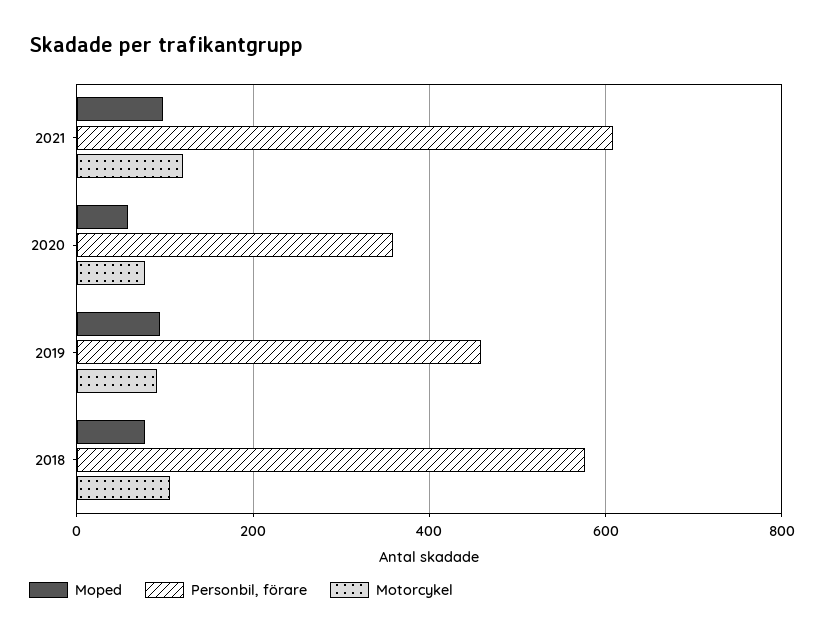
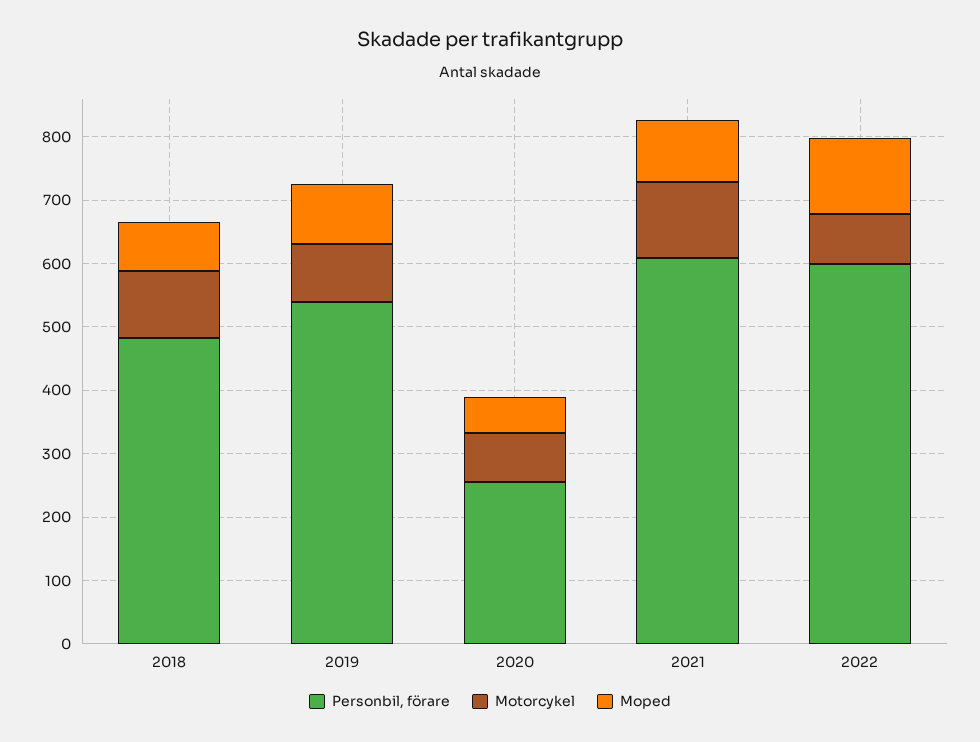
Personbil, förare, 2020: 360 -> 260
Personbil, förare, 2019: 460 -> 540
Personbil, förare, 2018: 580 -> 480
Personbil, förare, 2022: none -> 600
Motorcykel, 2022: none -> 80
Moped, 2022: none -> 120

